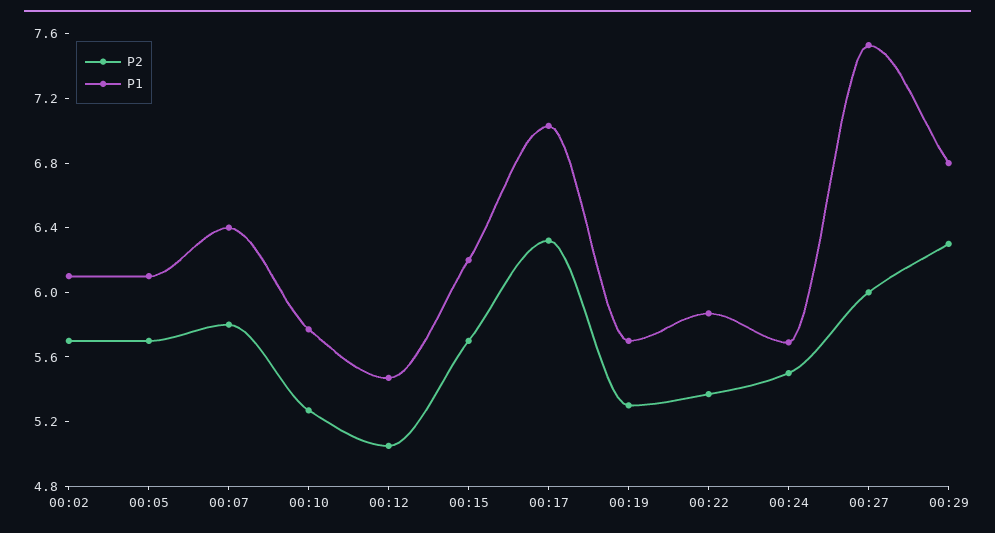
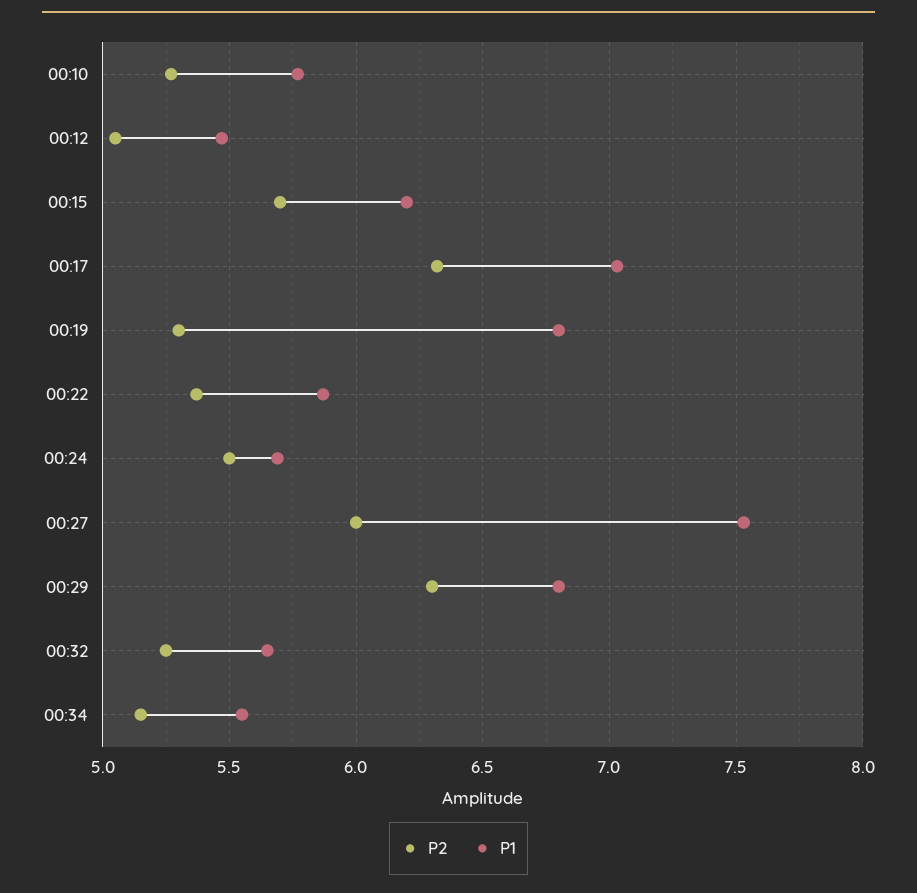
P2, 00:02: 5.7 -> none
P1, 00:02: 6.1 -> none
P2, 00:05: 5.7 -> none
P1, 00:05: 6.1 -> none
P2, 00:07: 5.8 -> none
P1, 00:07: 6.4 -> none
P1, 00:19: 5.7 -> 6.8
P2, 00:32: none -> 5.25
P1, 00:32: none -> 5.65
P2, 00:34: none -> 5.15
P1, 00:34: none -> 5.55

